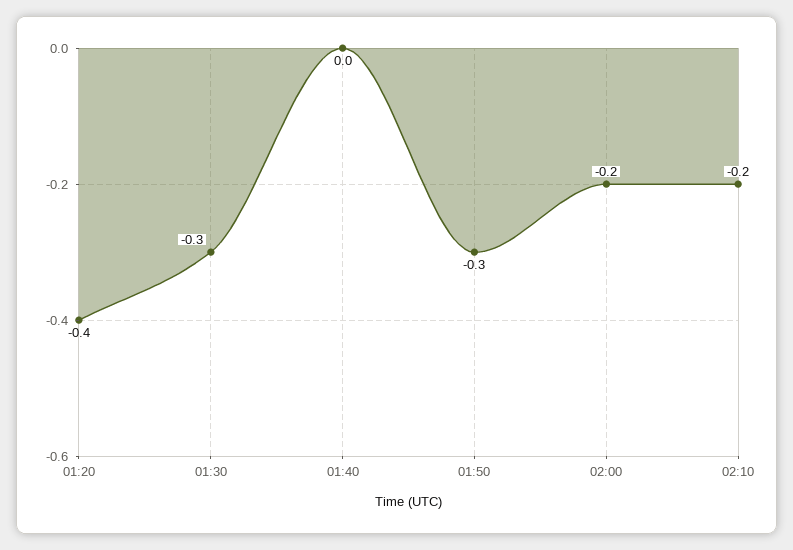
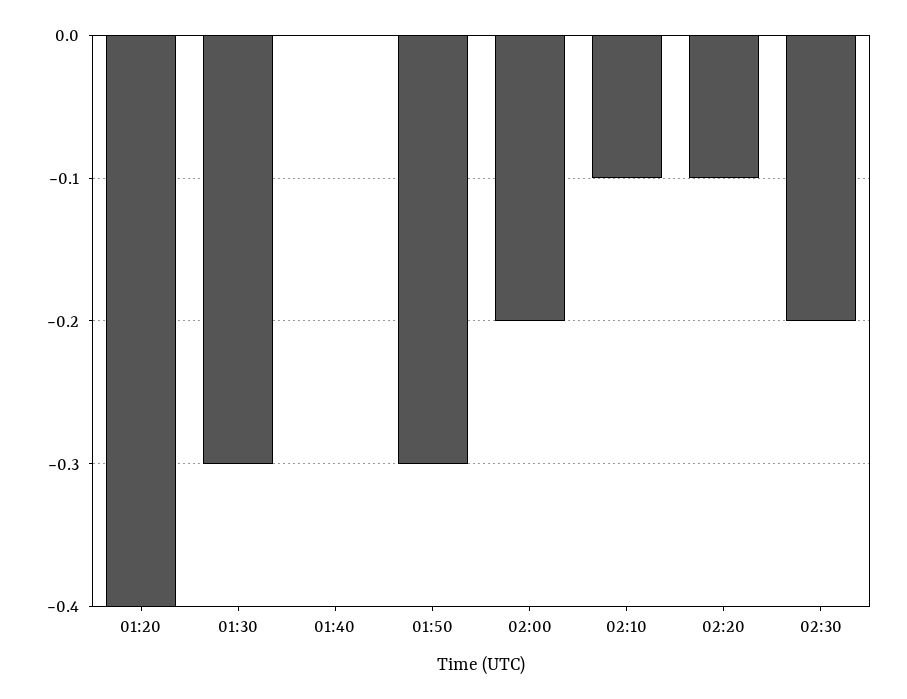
02:10: -0.2 -> -0.1
02:20: none -> -0.1
02:30: none -> -0.2

